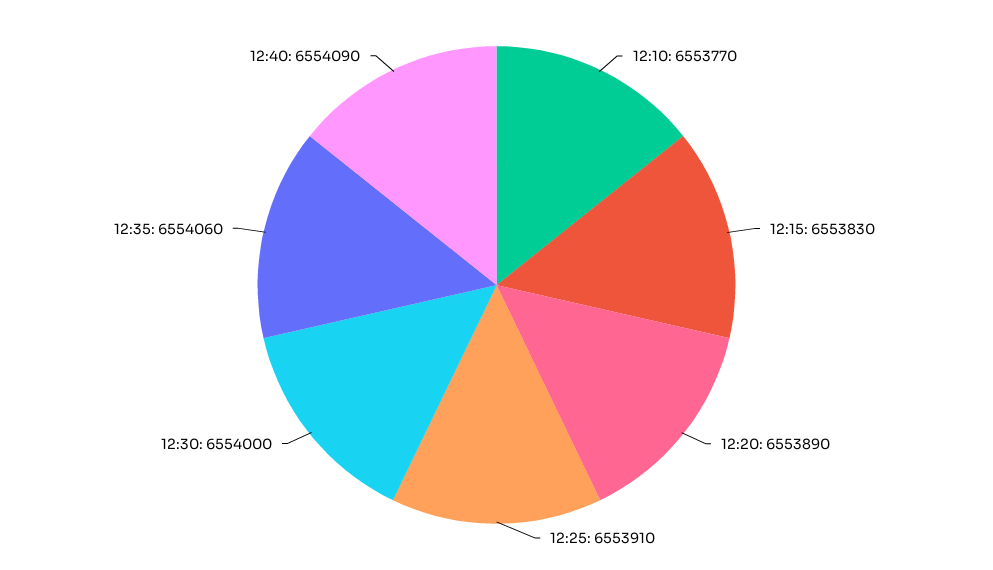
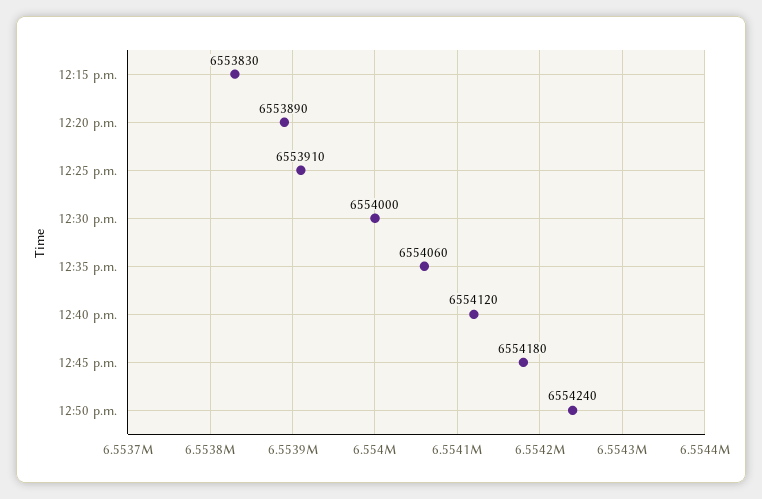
12:10: 6553770 -> none
12:40: 6554090 -> 6554120
12:45 p.m.: none -> 6554180
12:50 p.m.: none -> 6554240

